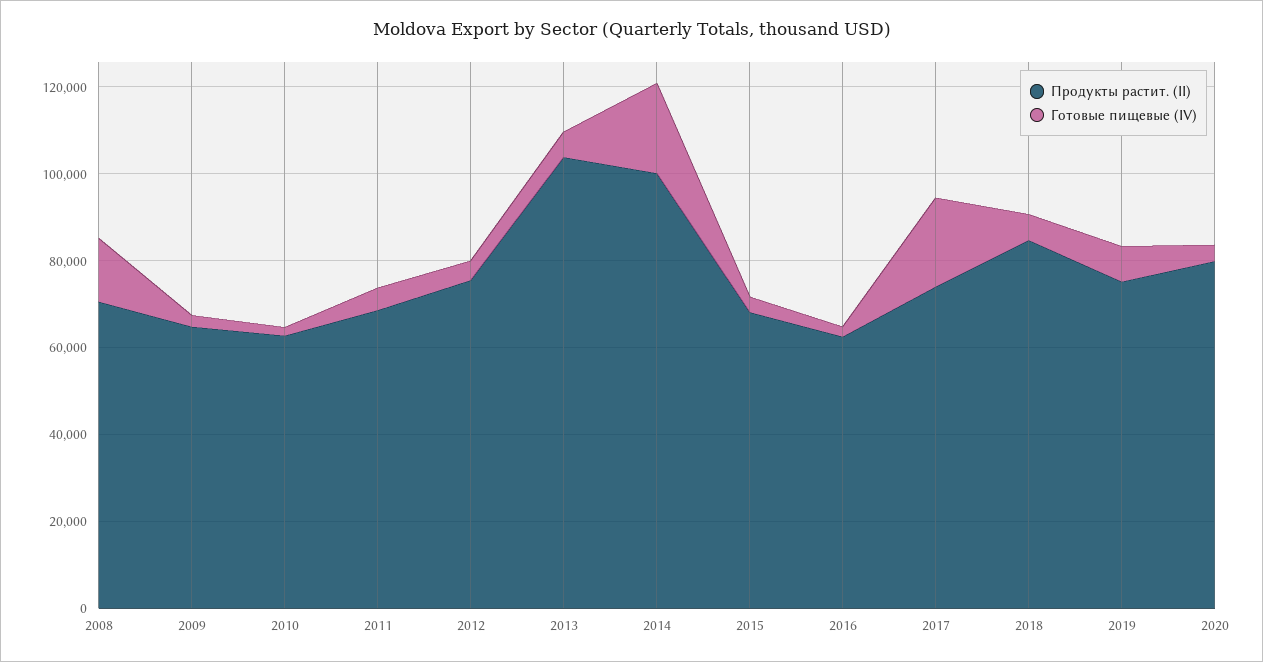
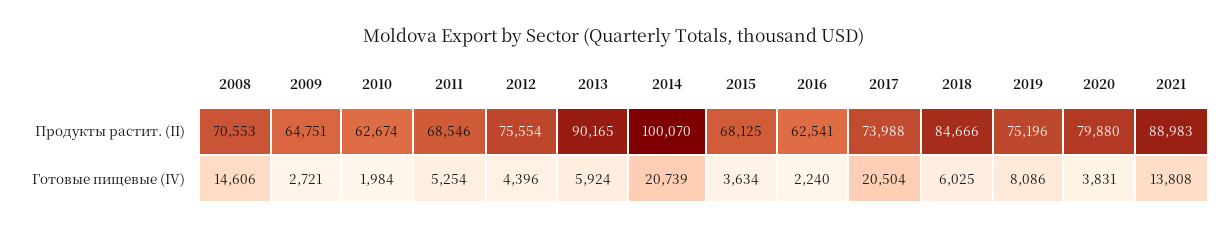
Продукты растит. (II), 2013: 105000 -> 90165
Продукты растит. (II), 2021: none -> 88983
Готовые пищевые (IV), 2021: none -> 13808

